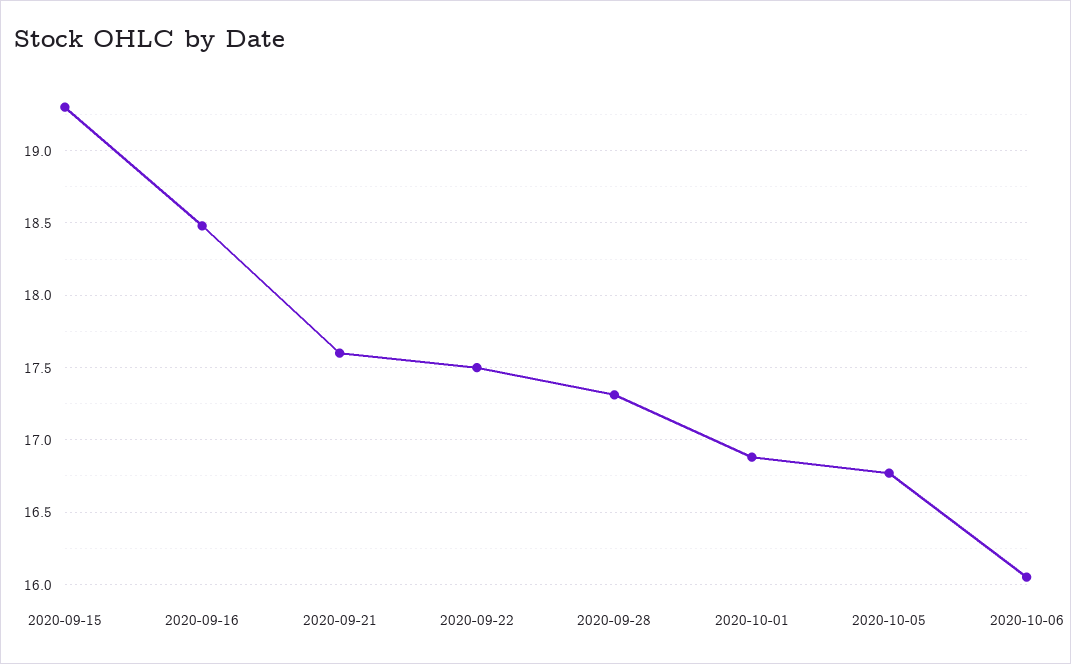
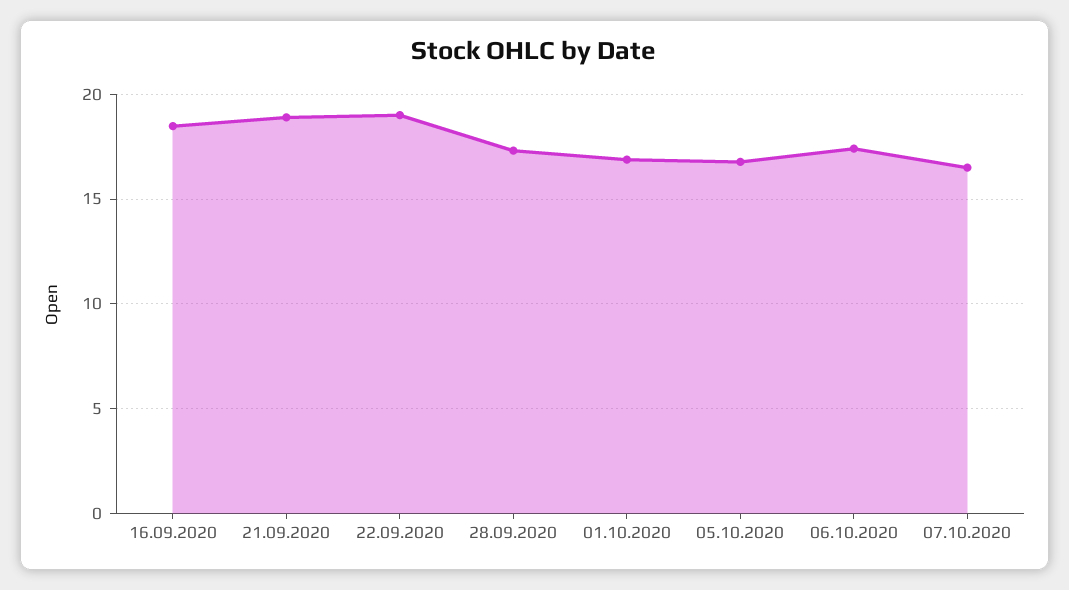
2020-09-15: 19.3 -> none
2020-09-21: 17.6 -> 19
2020-09-22: 17.5 -> 19
2020-10-06: 16.05 -> 17.5
07.10.2020: none -> 16.5

